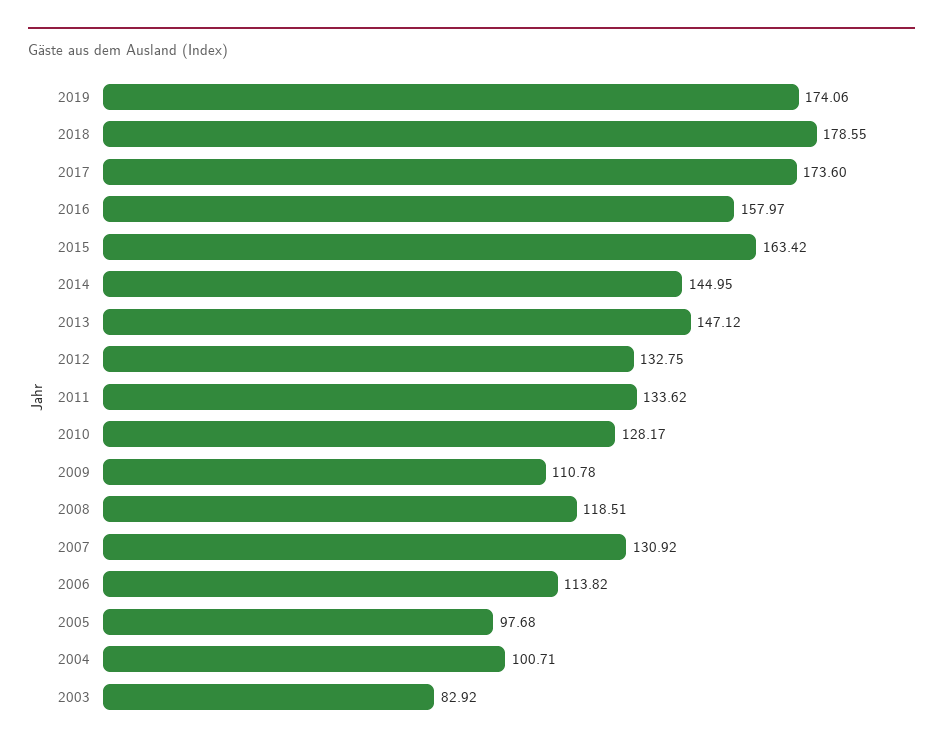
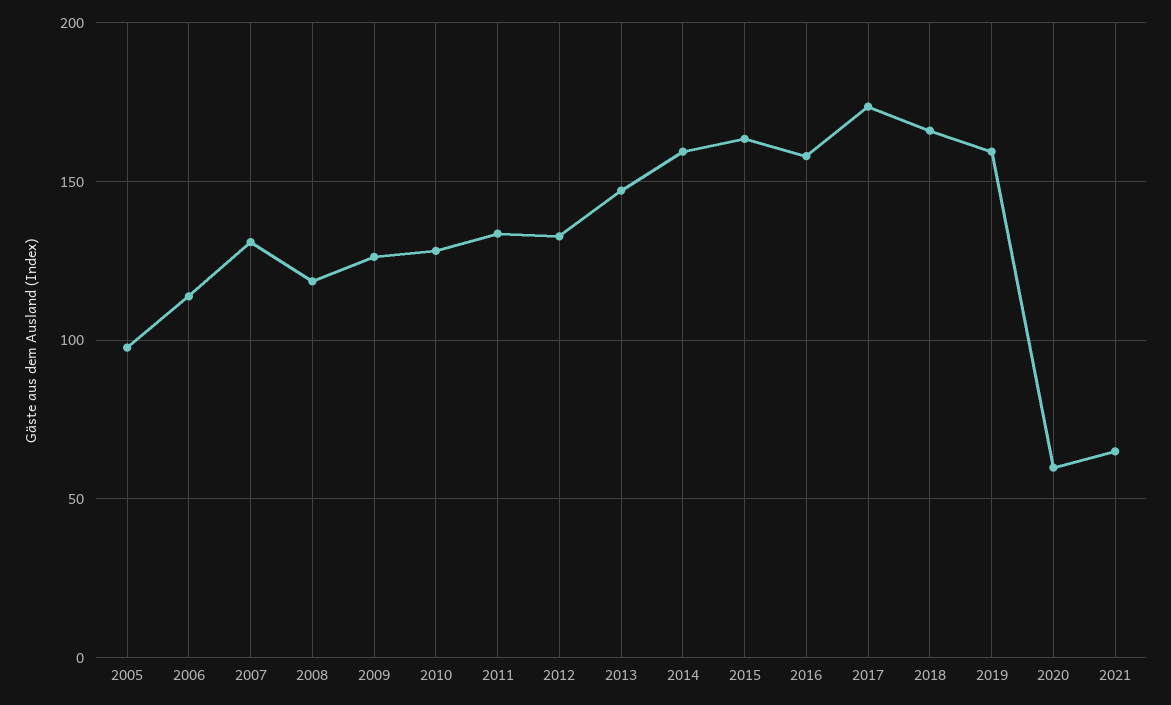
2019: 174.06 -> 160
2018: 178.55 -> 165
2014: 144.95 -> 160
2009: 110.78 -> 125
2004: 100.71 -> none
2003: 82.92 -> none
2020: none -> 60
2021: none -> 65

